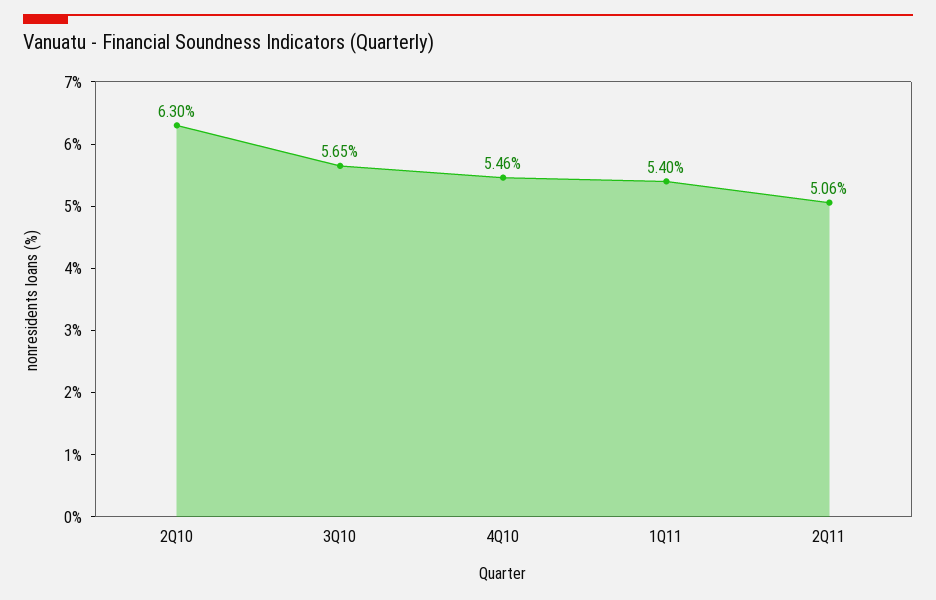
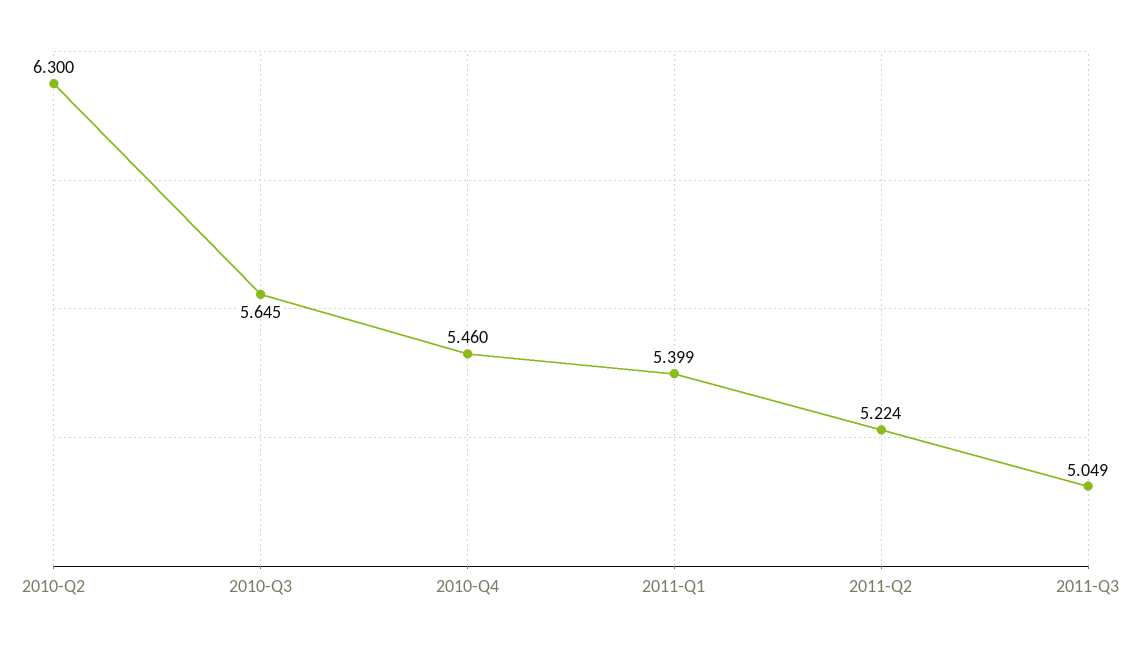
2Q11: 5.06 -> 5.224
2011-Q3: none -> 5.049

